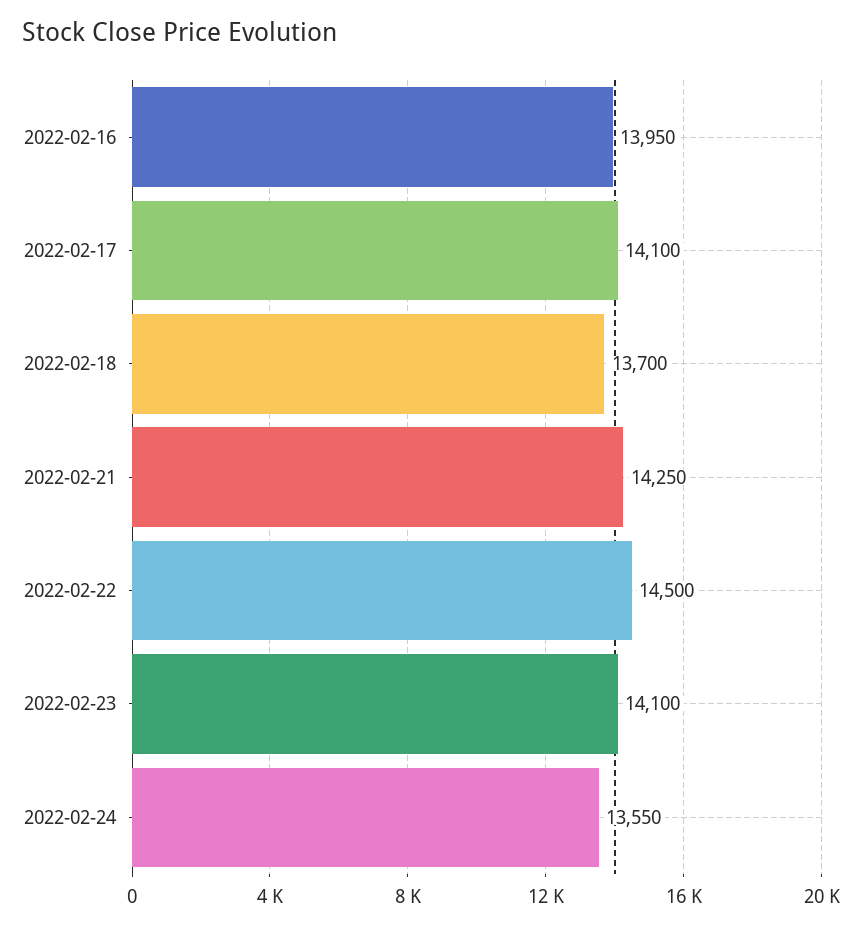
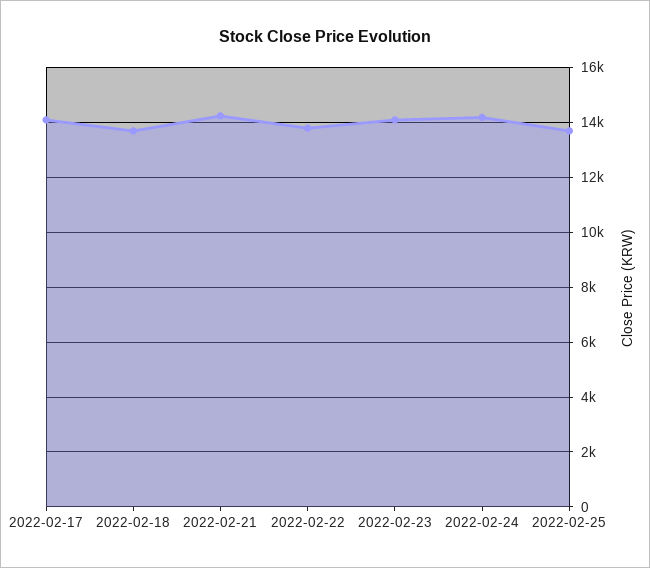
2022-02-16: 13950 -> none
2022-02-22: 14500 -> 13750
2022-02-24: 13550 -> 14250
2022-02-25: none -> 13750

